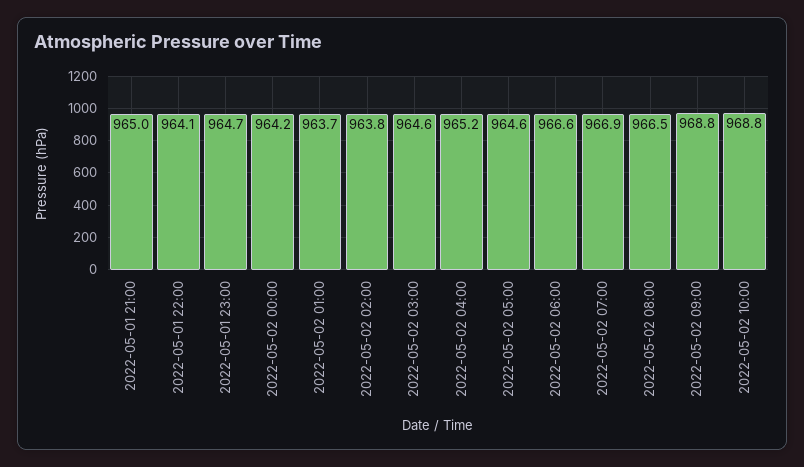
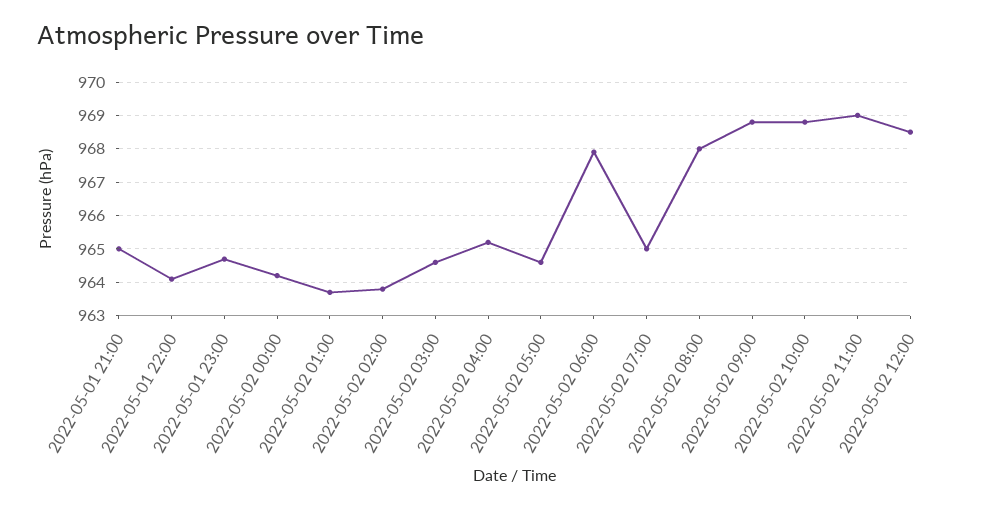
2022-05-02 06:00: 966.6 -> 968
2022-05-02 07:00: 966.9 -> 965
2022-05-02 08:00: 966.5 -> 968
2022-05-02 11:00: none -> 969
2022-05-02 12:00: none -> 968.5

